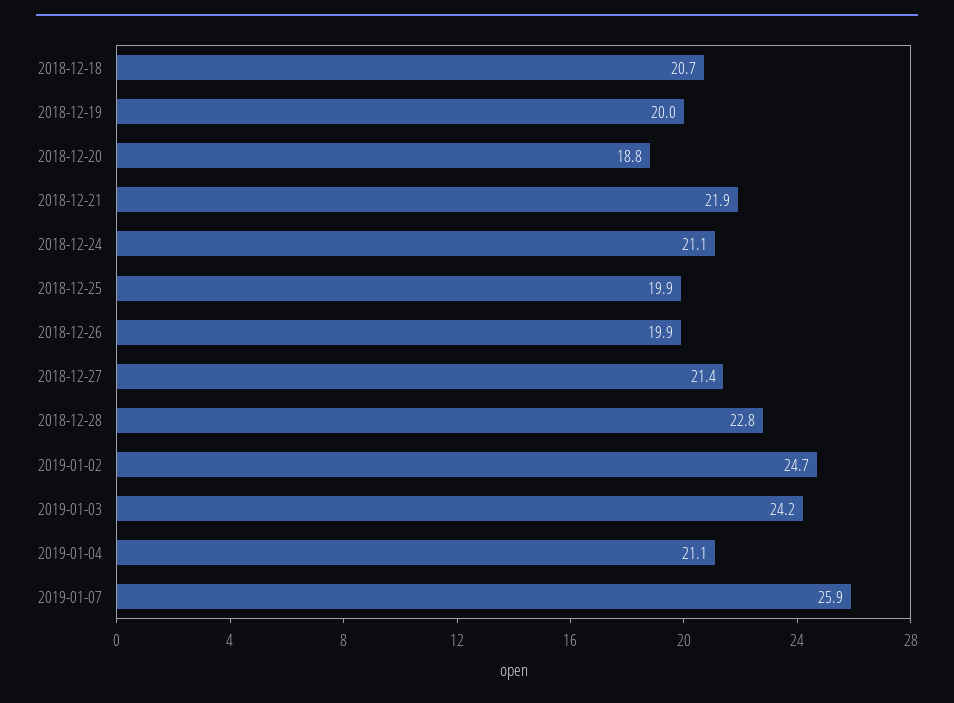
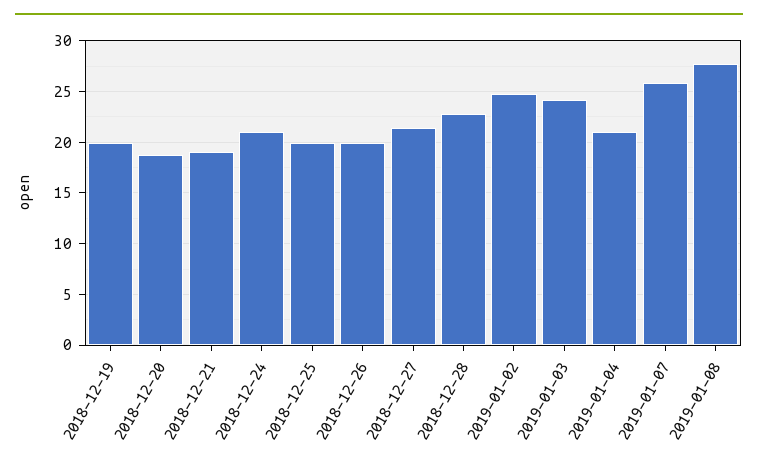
2018-12-18: 20.7 -> none
2018-12-21: 21.9 -> 19
2019-01-08: none -> 28

